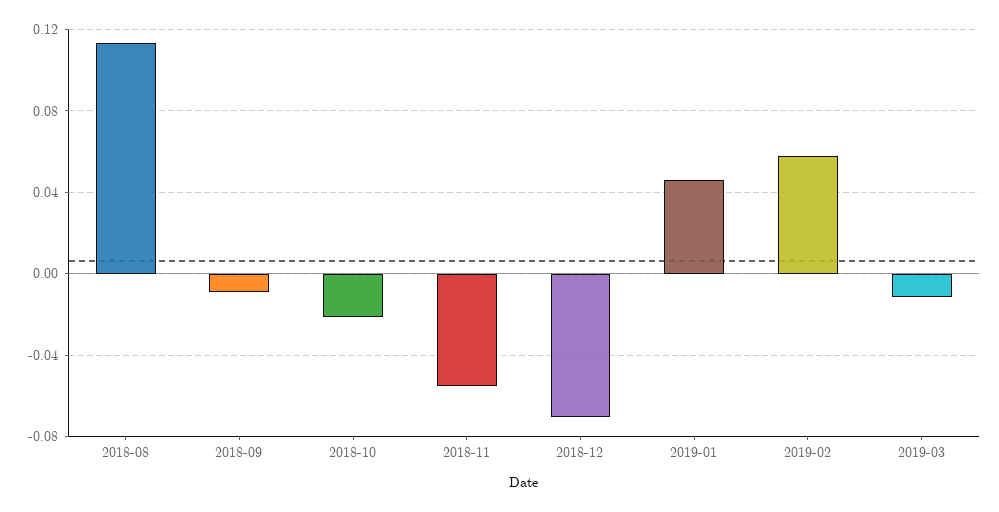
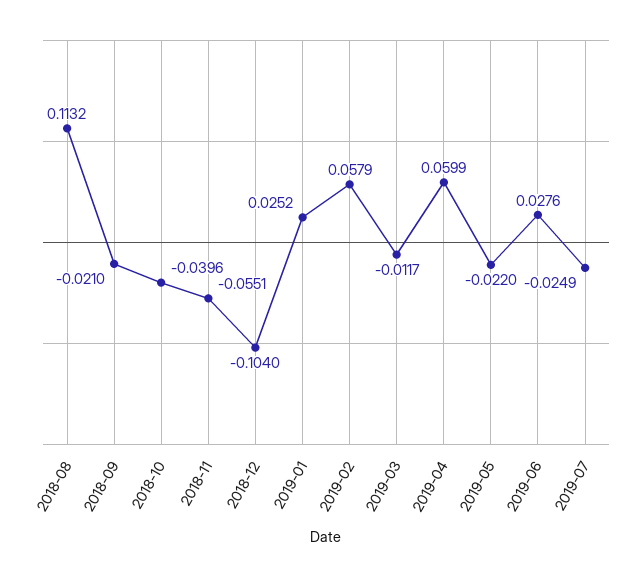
2018-09: -0.01 -> -0.021
2018-10: -0.02 -> -0.0396
2018-12: -0.07 -> -0.104
2019-01: 0.045 -> 0.0252
2019-04: none -> 0.0599
2019-05: none -> -0.022
2019-06: none -> 0.0276
2019-07: none -> -0.0249

